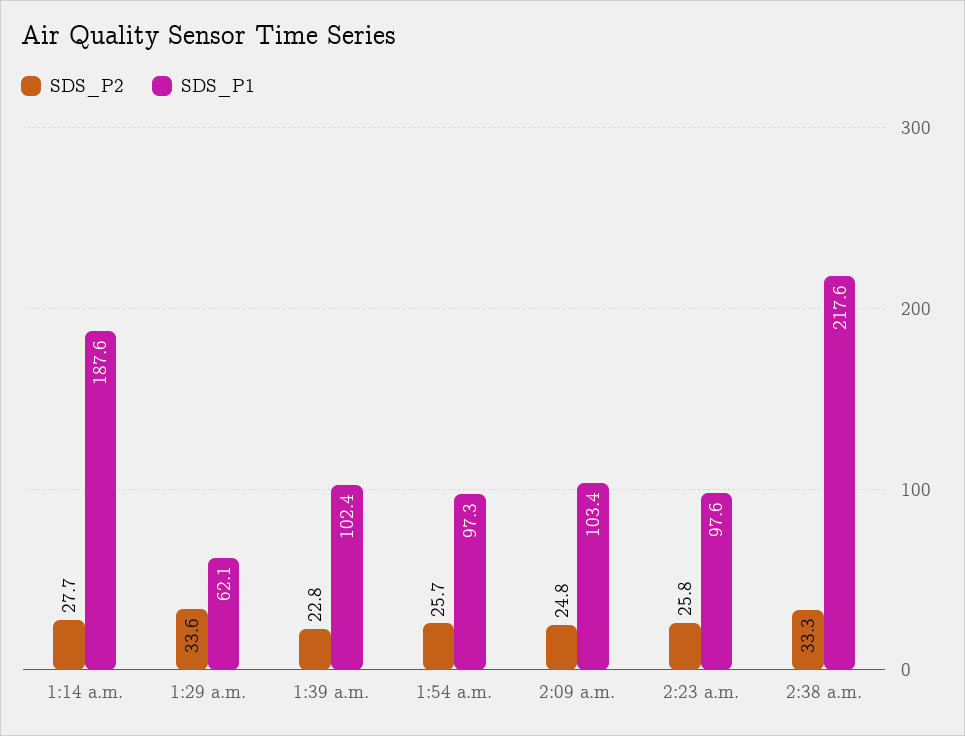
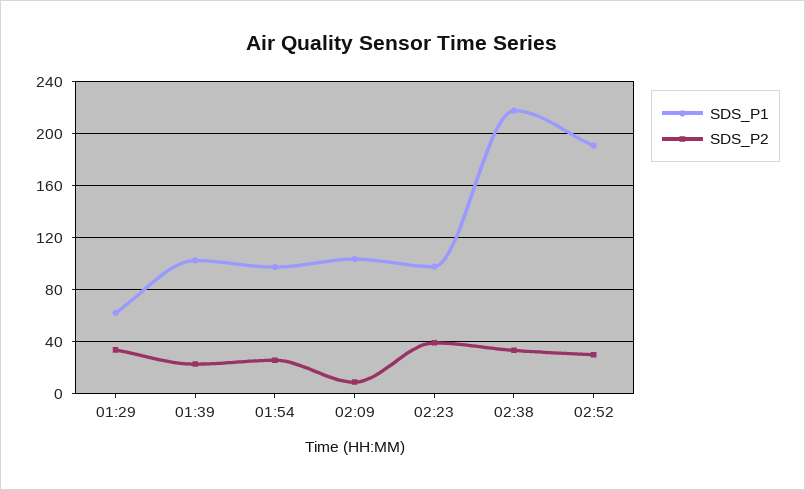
SDS_P2, 1:14 a.m.: 27.7 -> none
SDS_P1, 1:14 a.m.: 187.6 -> none
SDS_P2, 2:09 a.m.: 24.8 -> 10
SDS_P2, 2:23 a.m.: 25.8 -> 40
SDS_P1, 02:52: none -> 190
SDS_P2, 02:52: none -> 30

